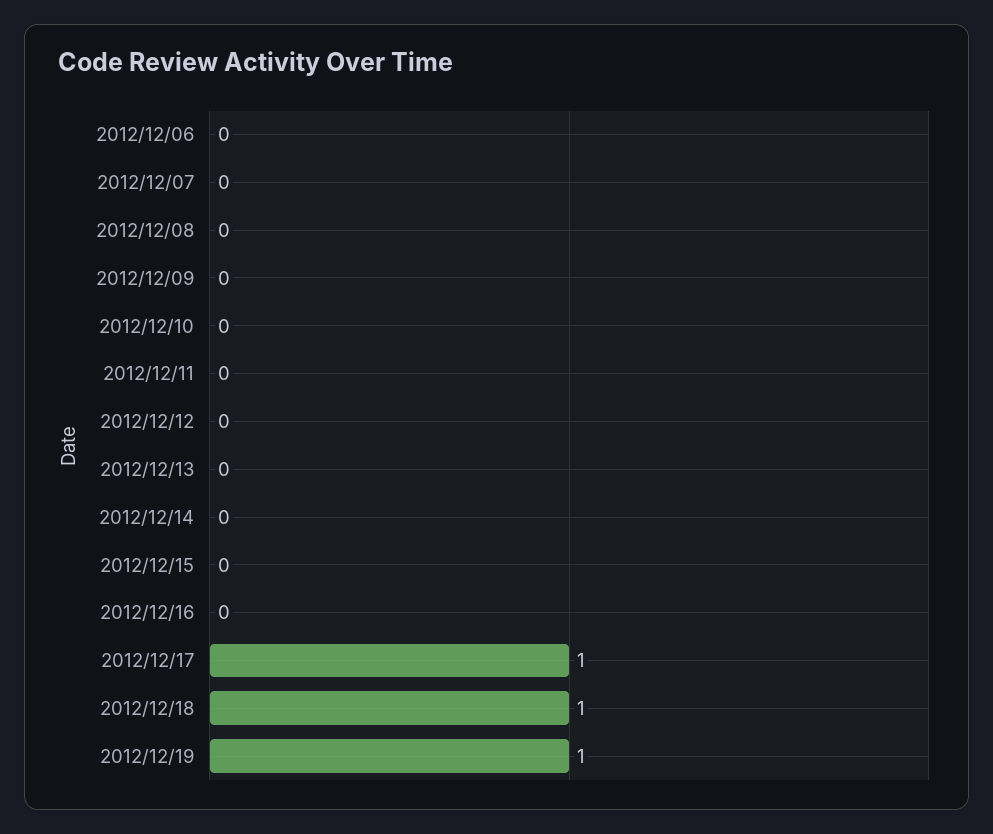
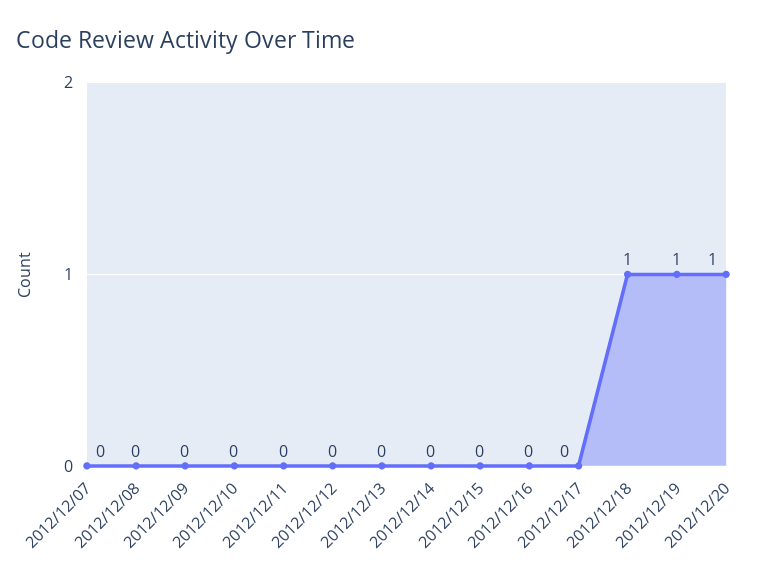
2012/12/06: 0 -> none
2012/12/17: 1 -> 0
2012/12/20: none -> 1

